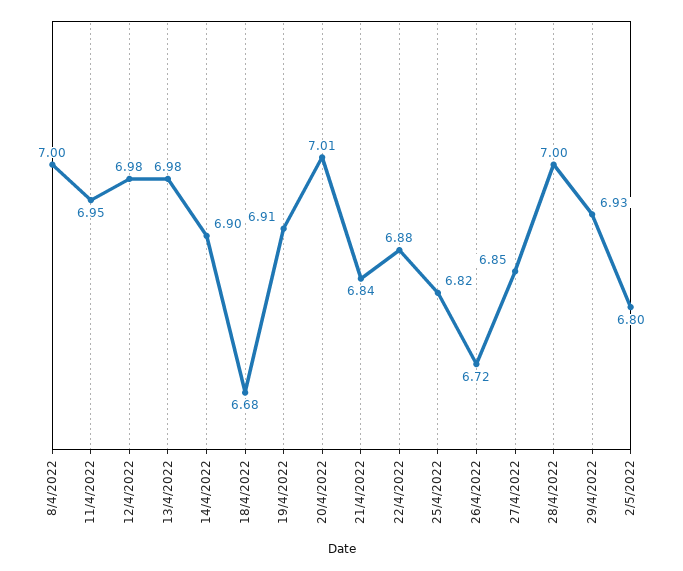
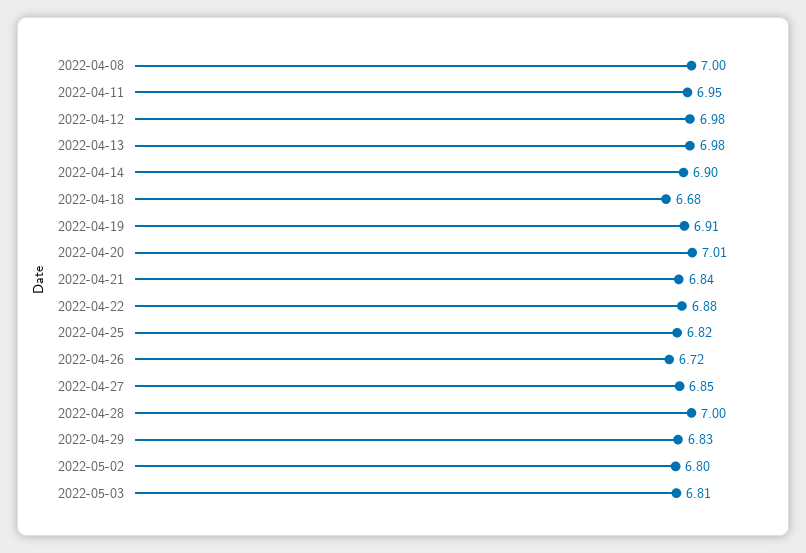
29/4/2022: 6.93 -> 6.83
2022-05-03: none -> 6.81

